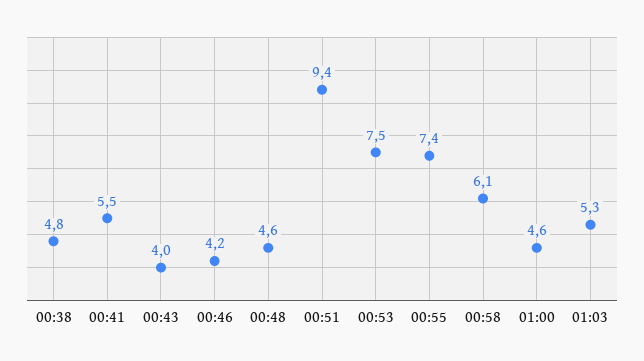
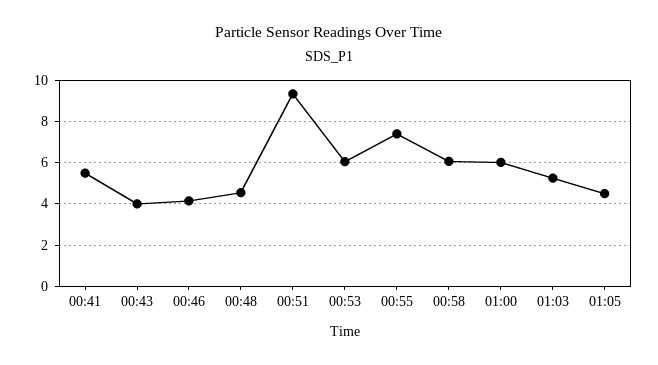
00:38: 4.8 -> none
00:53: 7.5 -> 6
01:00: 4.6 -> 6
01:05: none -> 4.5

